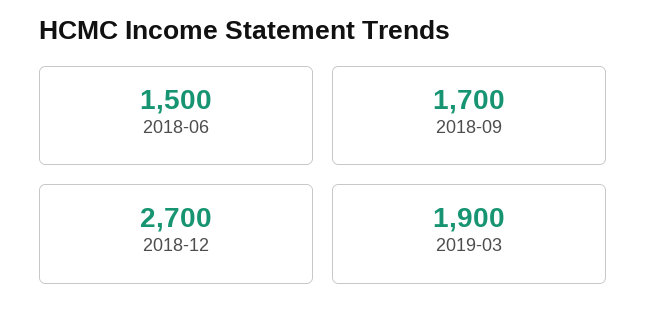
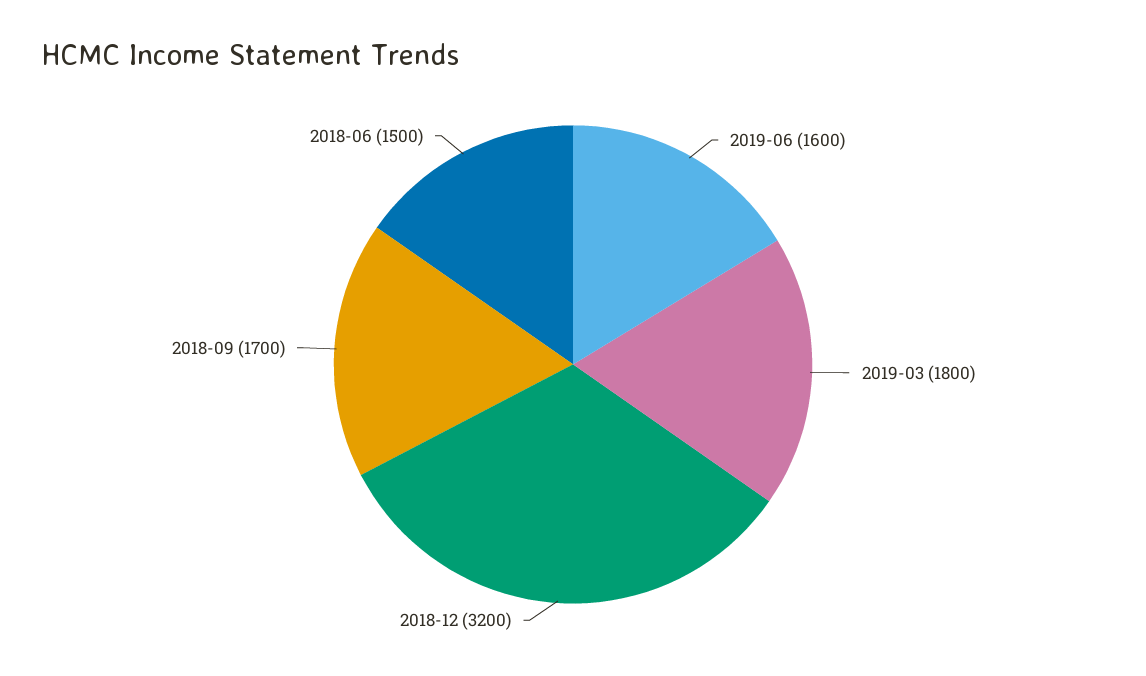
2018-12: 2700 -> 3200
2019-03: 1900 -> 1800
2019-06: none -> 1600

